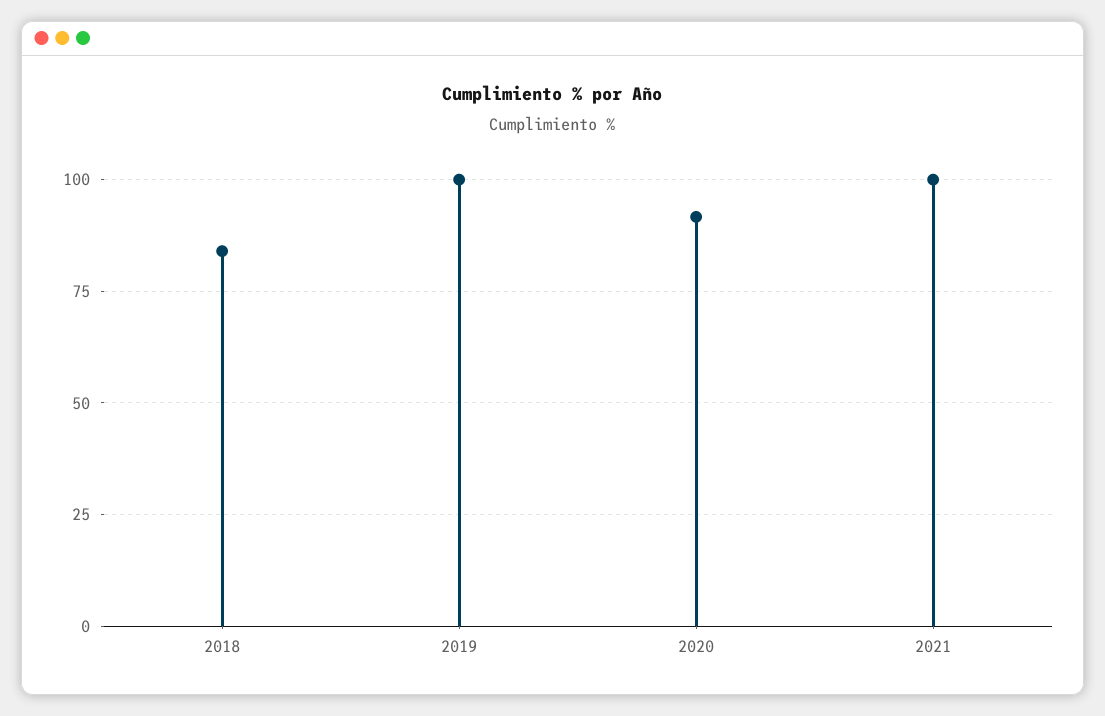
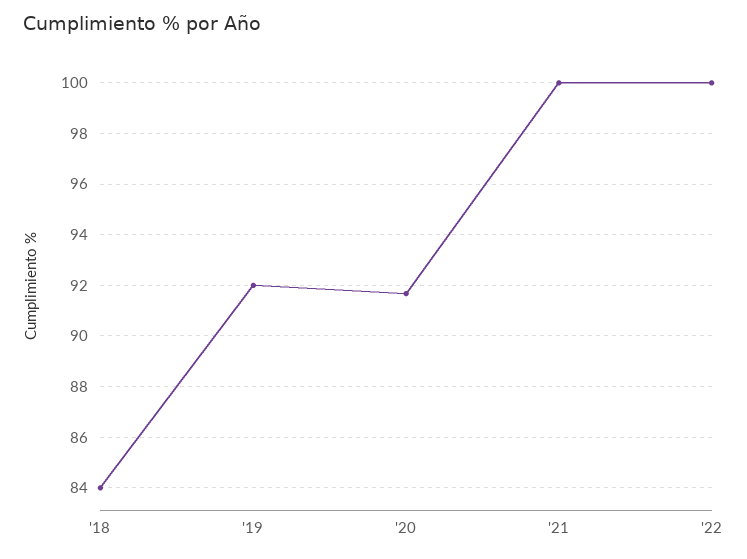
2019: 100 -> 92
'22: none -> 100

